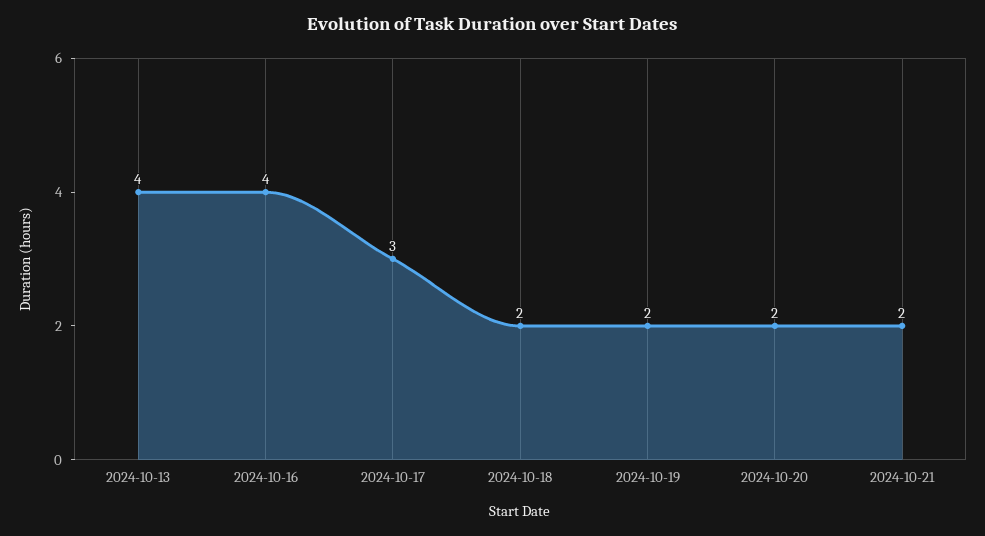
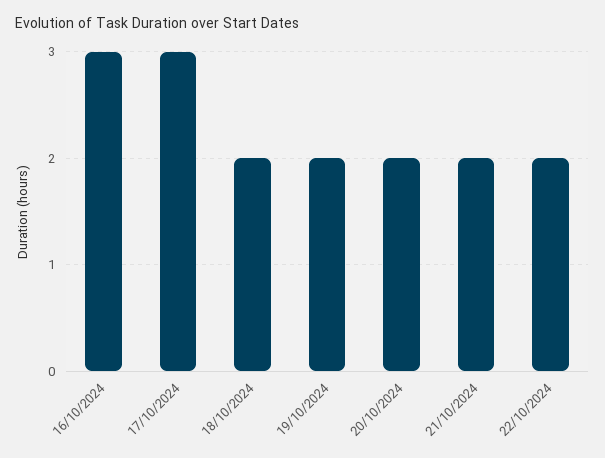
2024-10-13: 4 -> none
2024-10-16: 4 -> 3
22/10/2024: none -> 2

